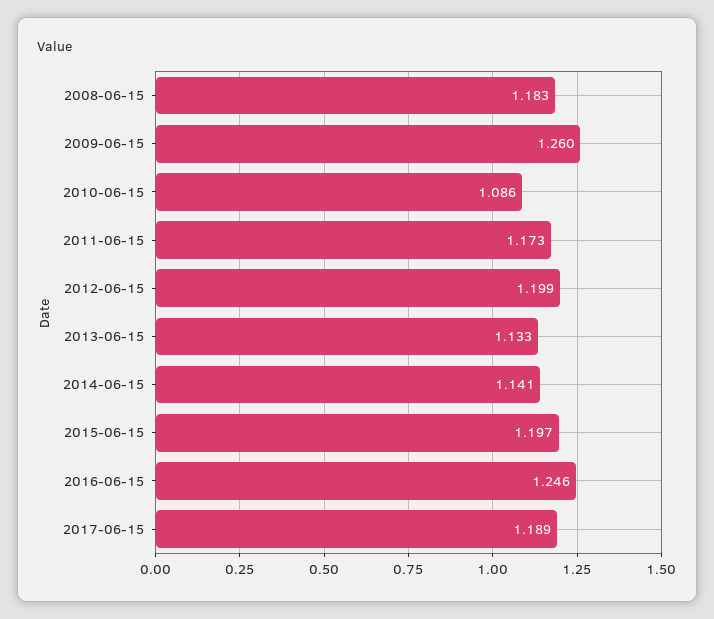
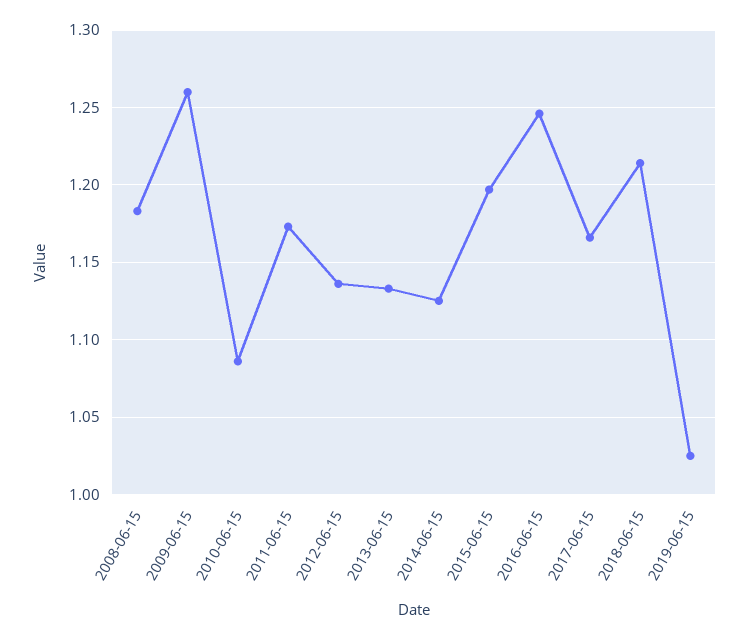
2012-06-15: 1.199 -> 1.135
2014-06-15: 1.141 -> 1.125
2017-06-15: 1.189 -> 1.165
2018-06-15: none -> 1.215
2019-06-15: none -> 1.025

